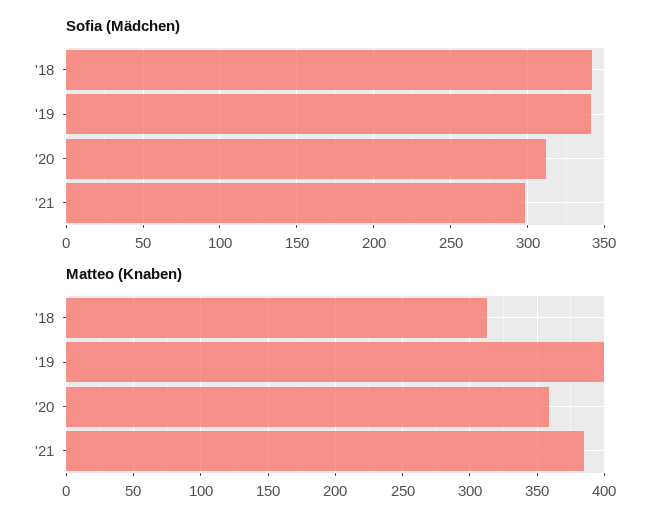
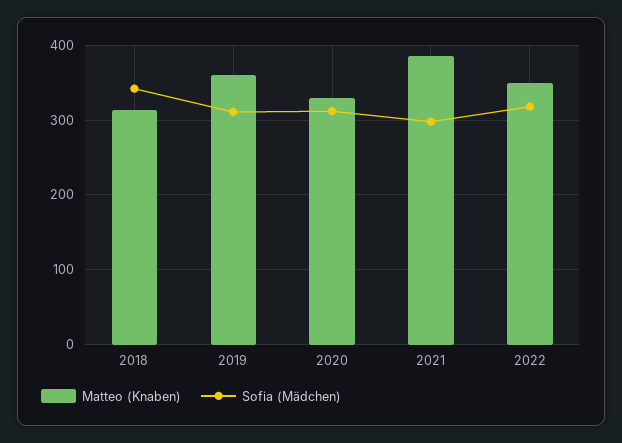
Sofia (Mädchen), '19: 340 -> 310
Matteo (Knaben), '19: 400 -> 360
Matteo (Knaben), '20: 360 -> 330
Matteo (Knaben), 2022: none -> 350
Sofia (Mädchen), 2022: none -> 320

